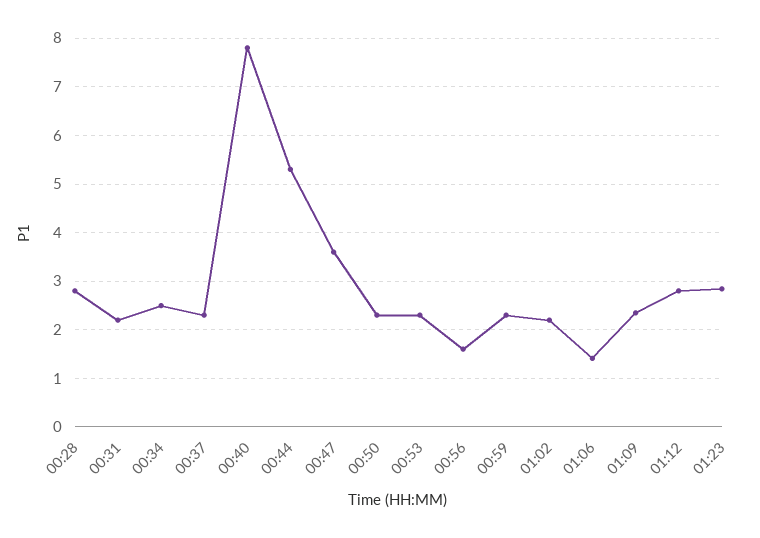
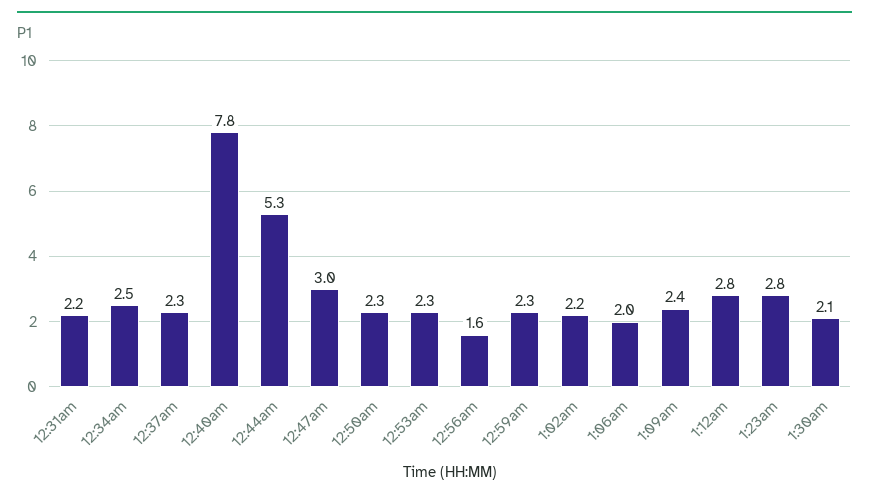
00:28: 2.8 -> none
00:47: 3.6 -> 3
01:06: 1.4 -> 2
1:30am: none -> 2.1

